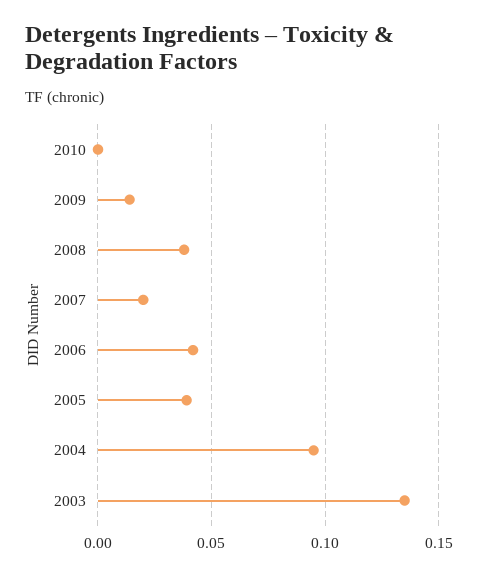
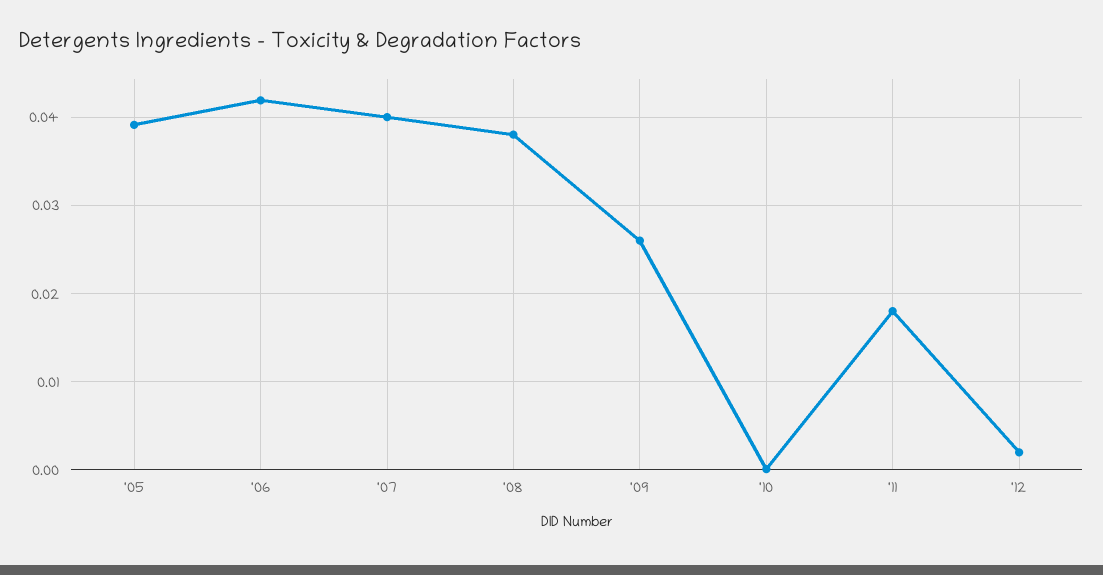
2009: 0.015 -> 0.026
2007: 0.02 -> 0.04
2004: 0.095 -> none
2003: 0.135 -> none
'11: none -> 0.018
'12: none -> 0.002

